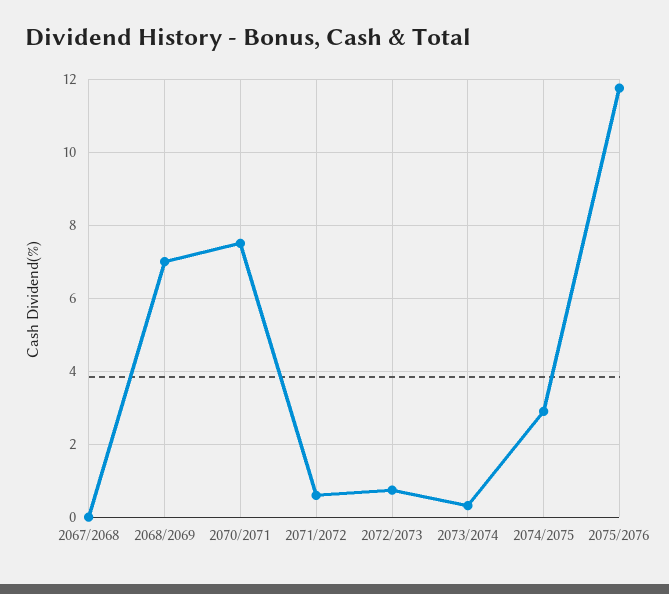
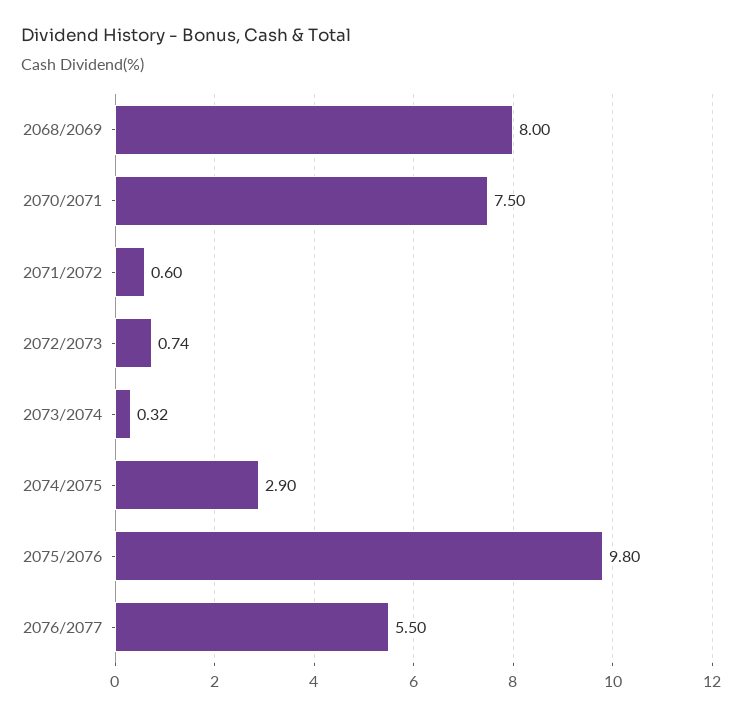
2067/2068: 0 -> none
2068/2069: 7 -> 8
2075/2076: 11.8 -> 9.8
2076/2077: none -> 5.5

